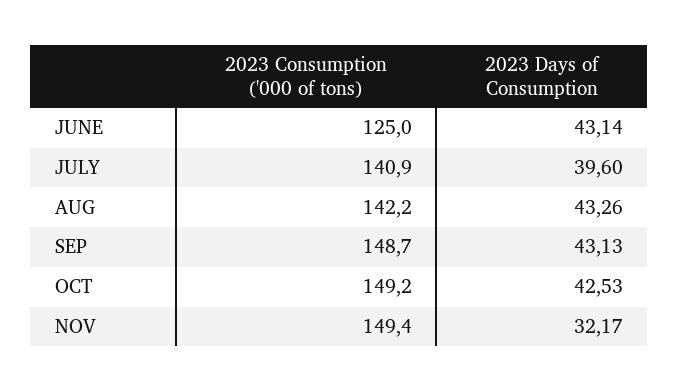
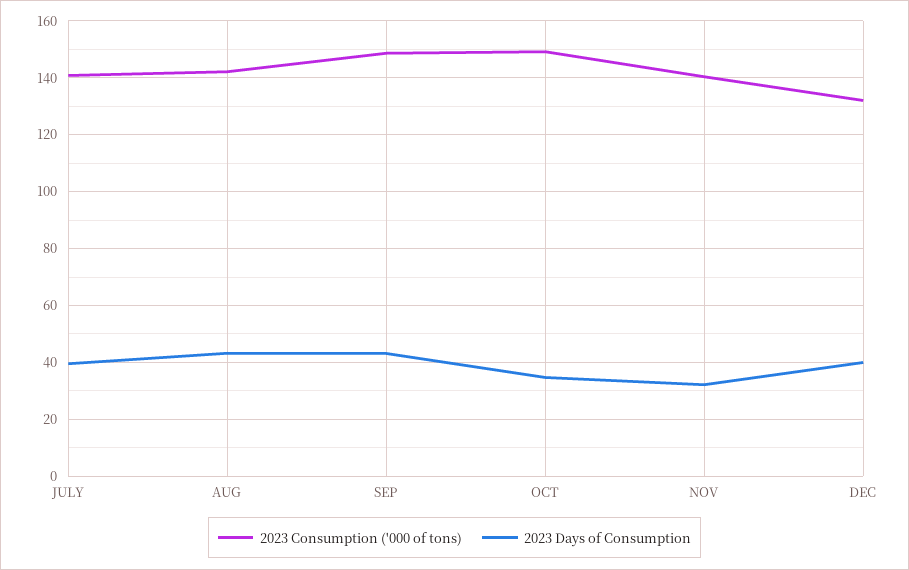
2023 Consumption ('000 of tons), JUNE: 125 -> none
2023 Days of Consumption, JUNE: 43.14 -> none
2023 Days of Consumption, OCT: 42.53 -> 35
2023 Consumption ('000 of tons), NOV: 149.4 -> 140
2023 Consumption ('000 of tons), DEC: none -> 132.5
2023 Days of Consumption, DEC: none -> 40

